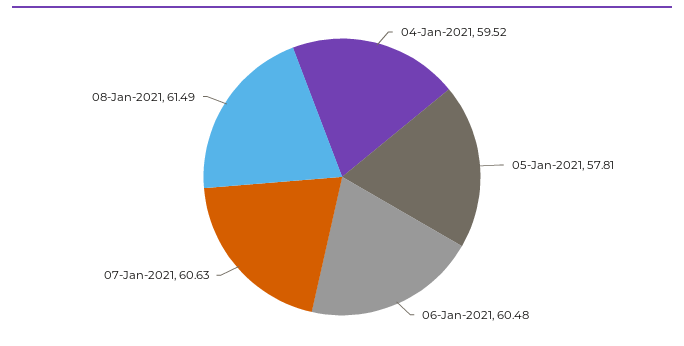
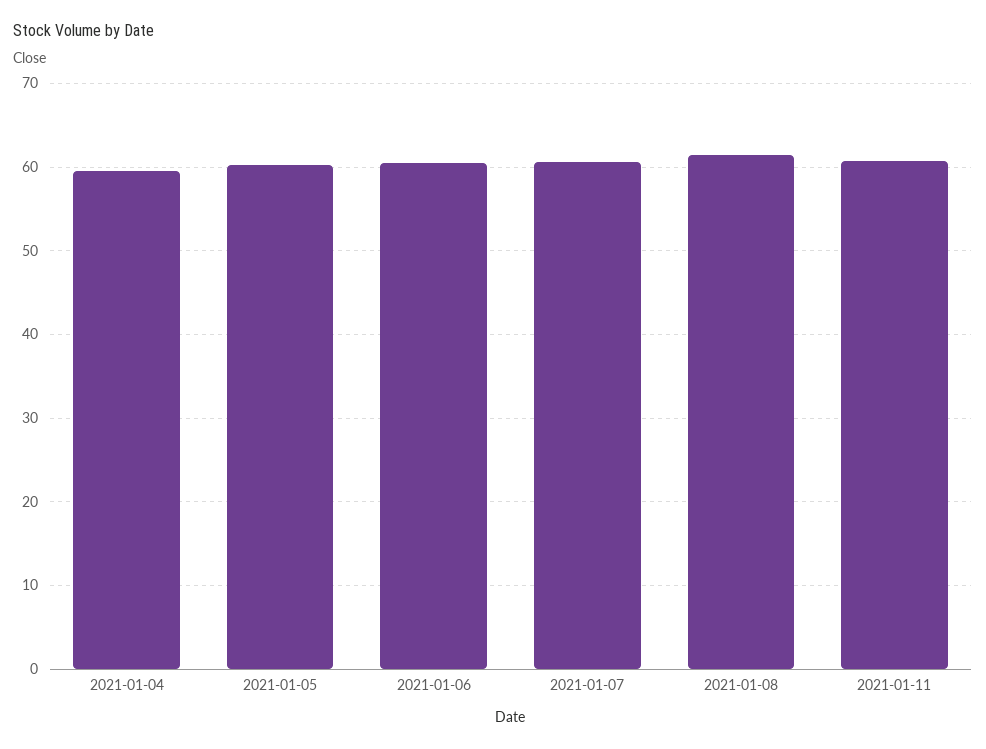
05-Jan-2021: 57.81 -> 60
2021-01-11: none -> 61

